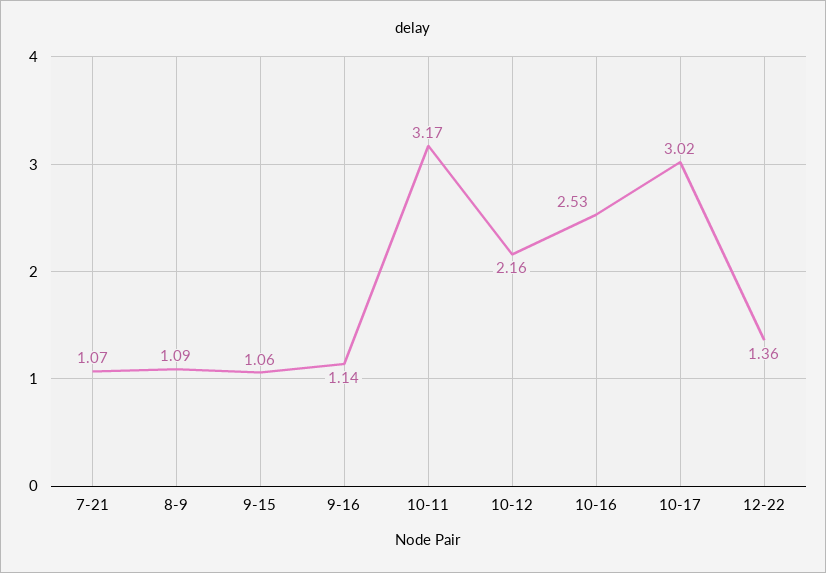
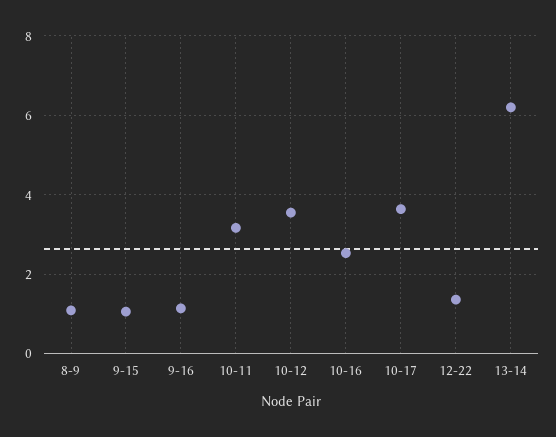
7-21: 1.07 -> none
10-12: 2.16 -> 3.6
10-17: 3.02 -> 3.6
13-14: none -> 6.2

